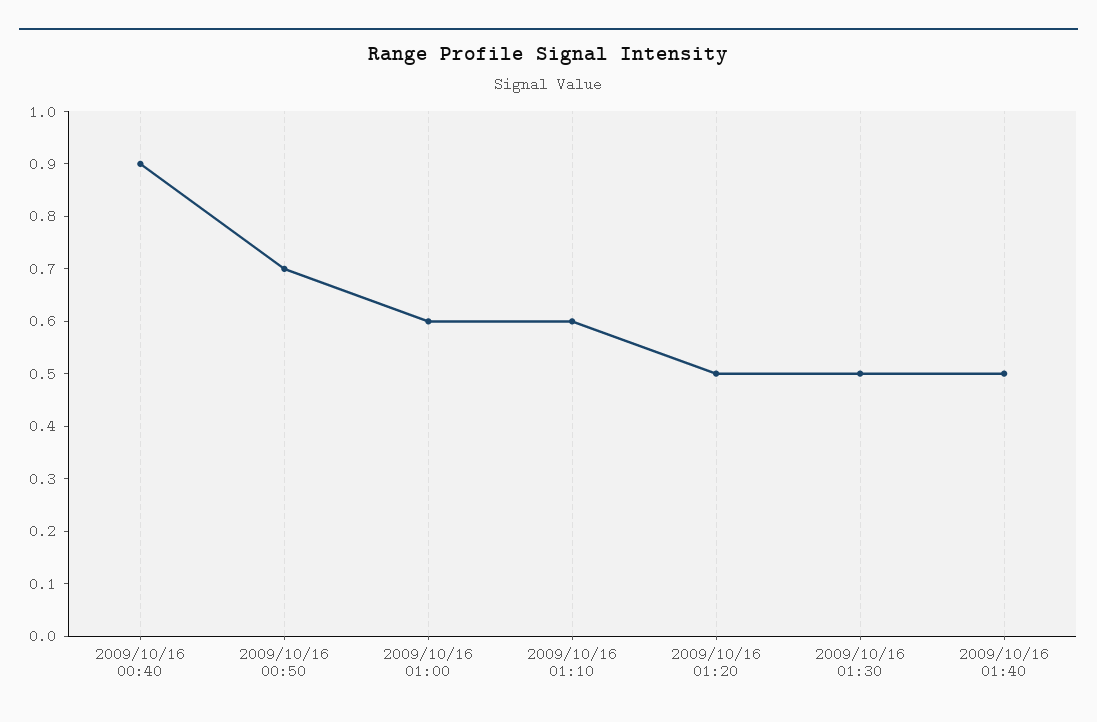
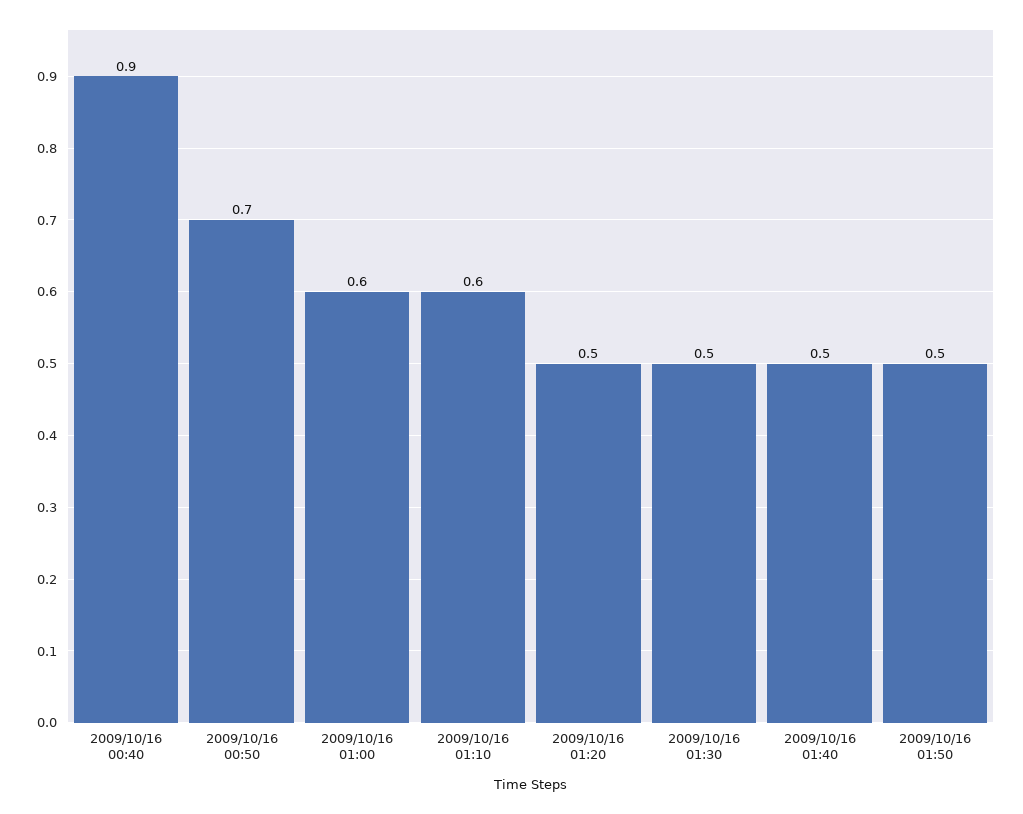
2009/10/16 01:50: none -> 0.5

